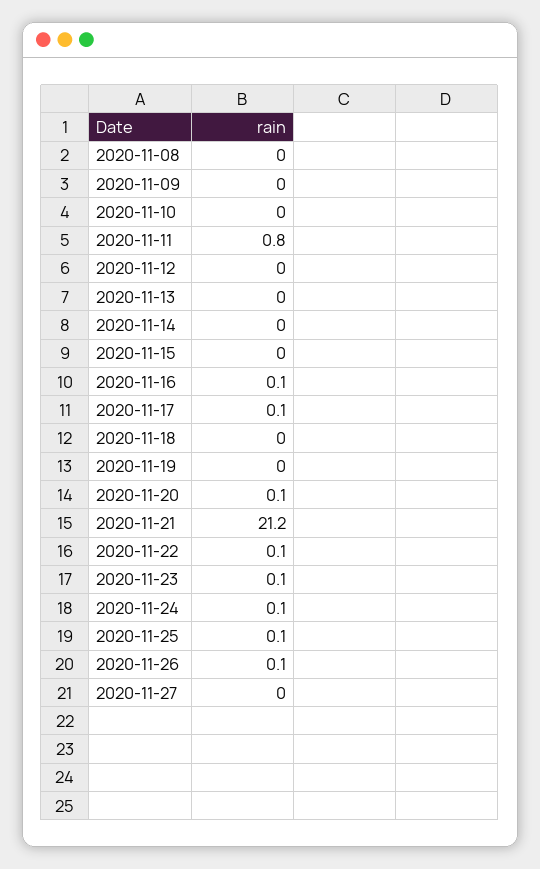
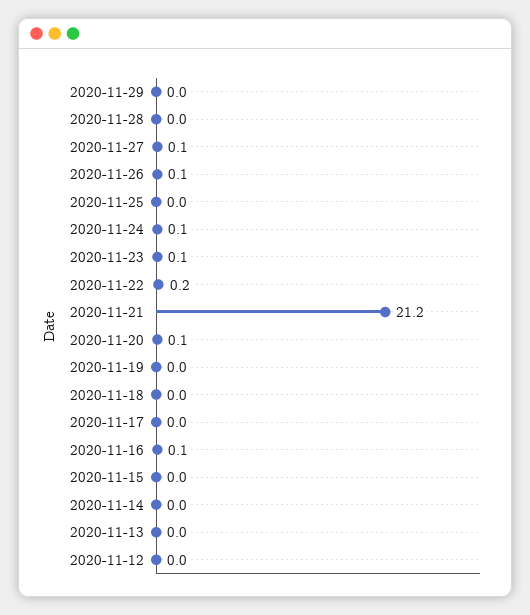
2020-11-08: 0 -> none
2020-11-09: 0 -> none
2020-11-10: 0 -> none
2020-11-11: 0.8 -> none
2020-11-17: 0.1 -> 0
2020-11-22: 0.1 -> 0.2
2020-11-25: 0.1 -> 0
2020-11-27: 0 -> 0.1
2020-11-29: none -> 0
2020-11-28: none -> 0

